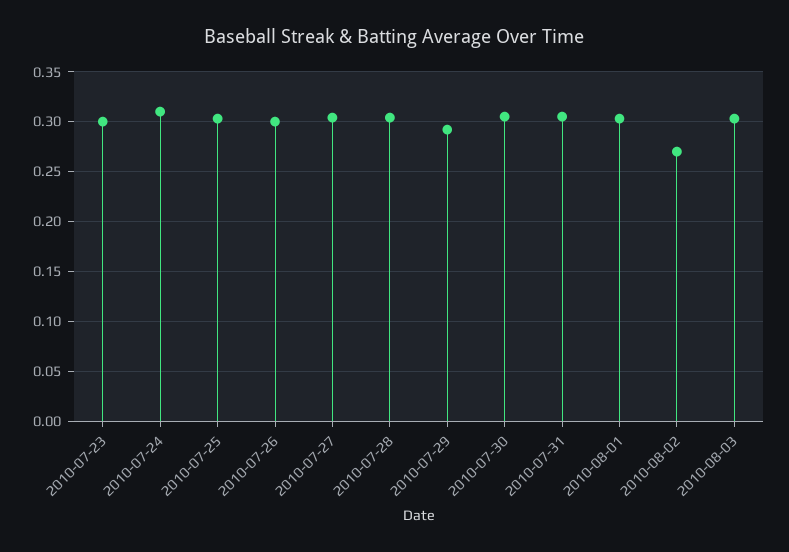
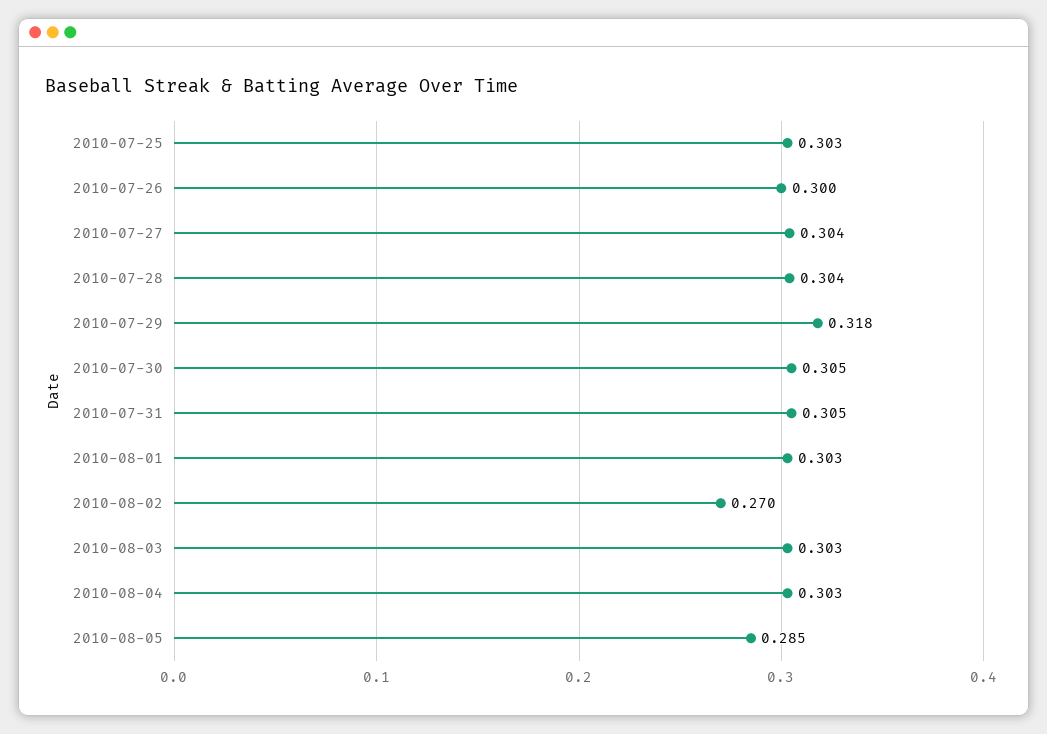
2010-07-23: 0.3 -> none
2010-07-24: 0.31 -> none
2010-07-29: 0.29 -> 0.318
2010-08-04: none -> 0.303
2010-08-05: none -> 0.285

